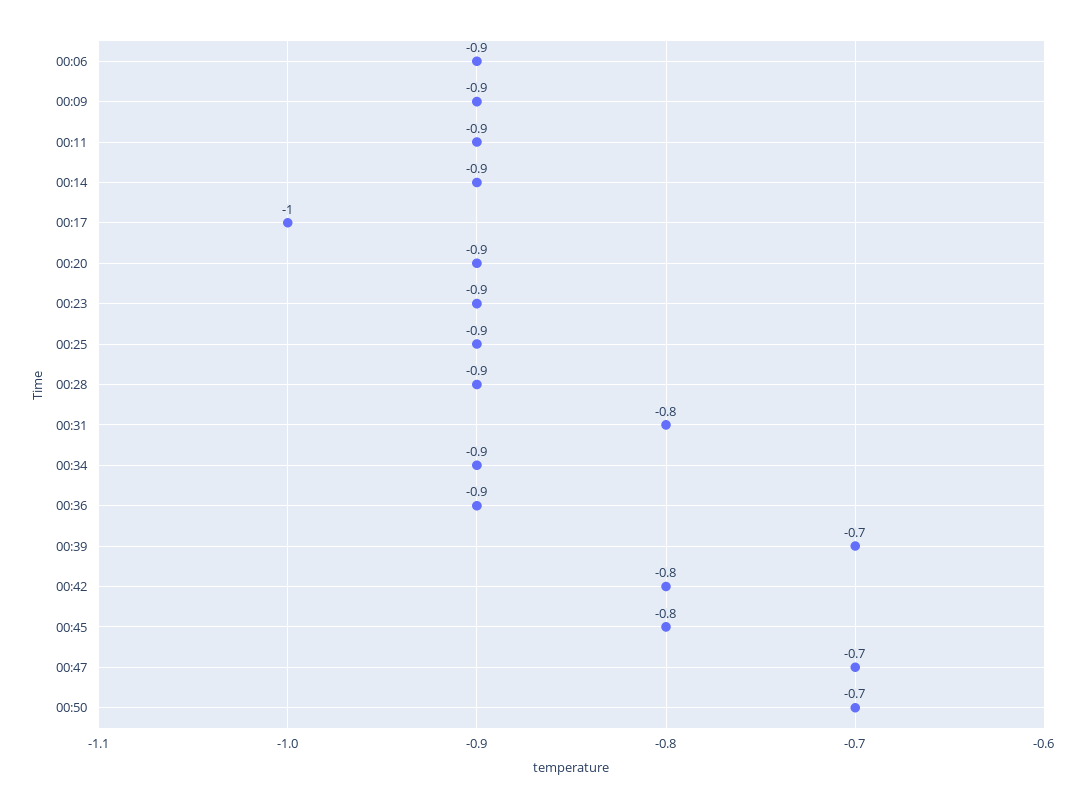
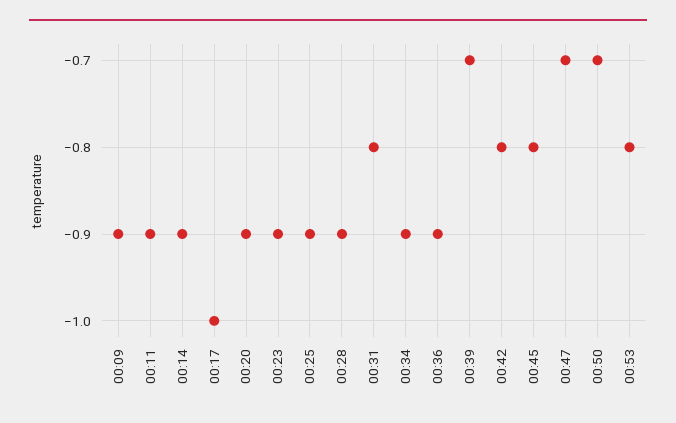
00:06: -0.9 -> none
00:53: none -> -0.8

